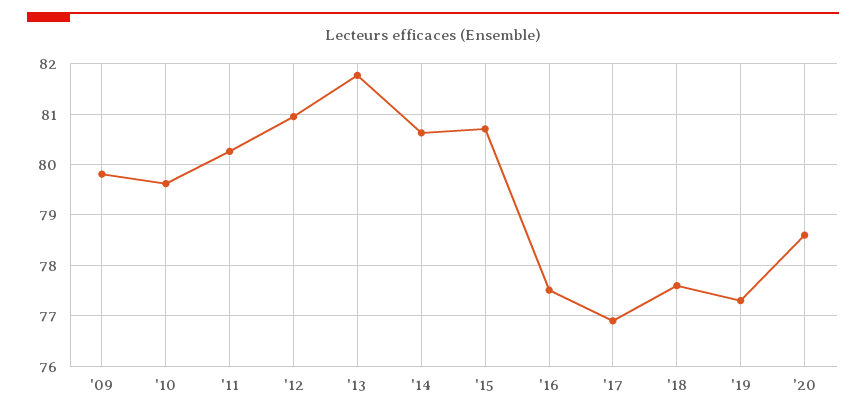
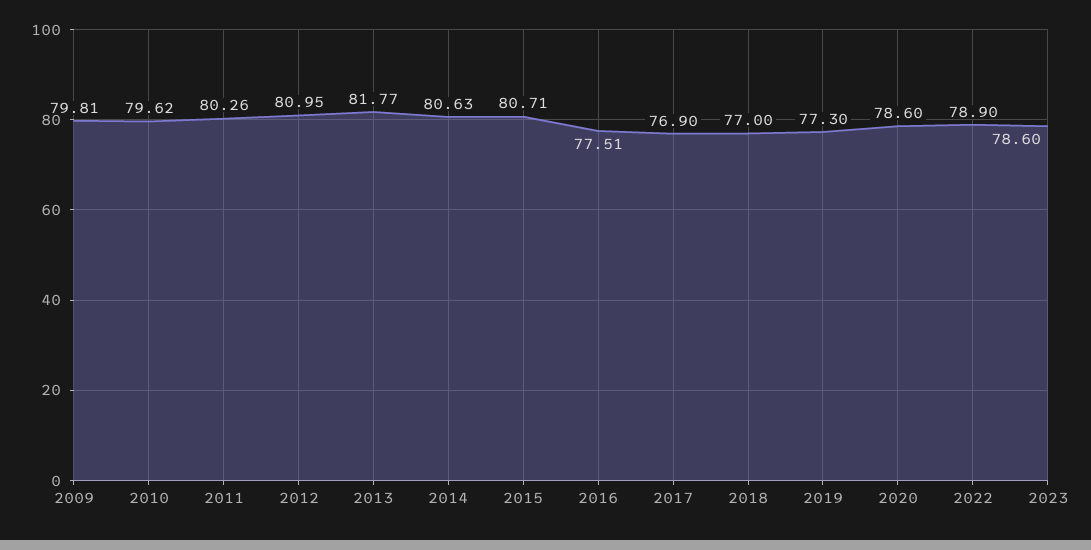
'18: 77.6 -> 77
2022: none -> 78.9
2023: none -> 78.6

